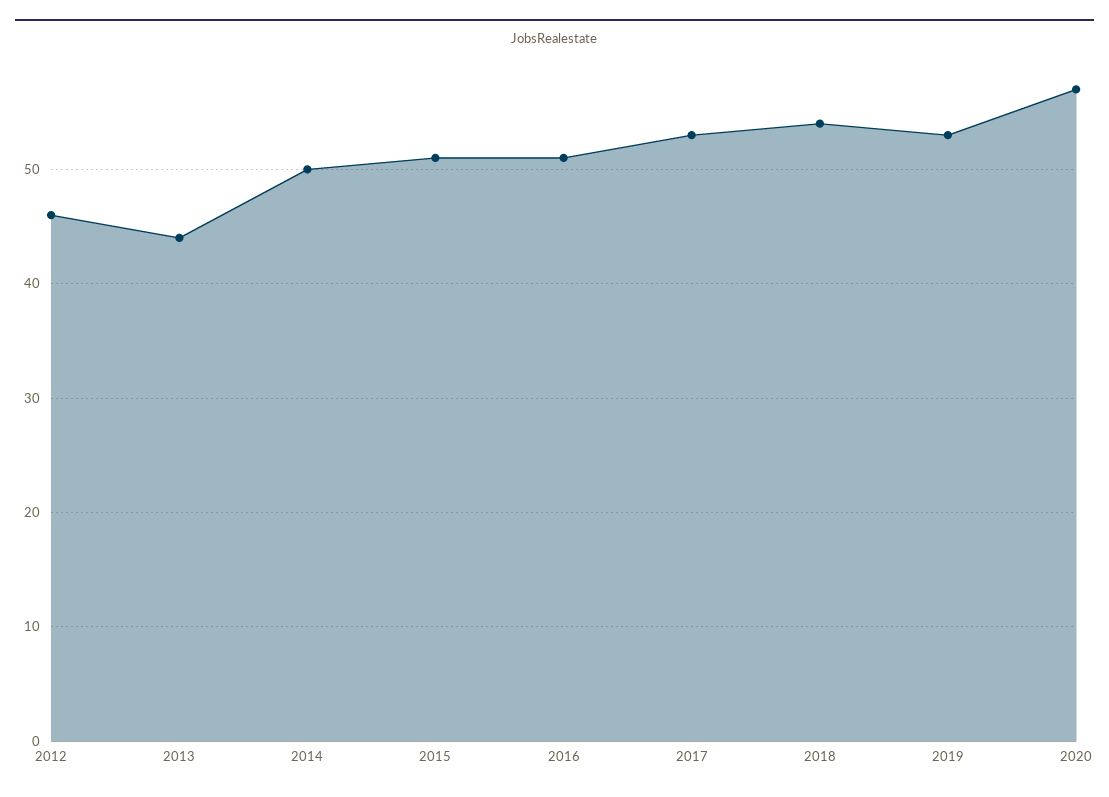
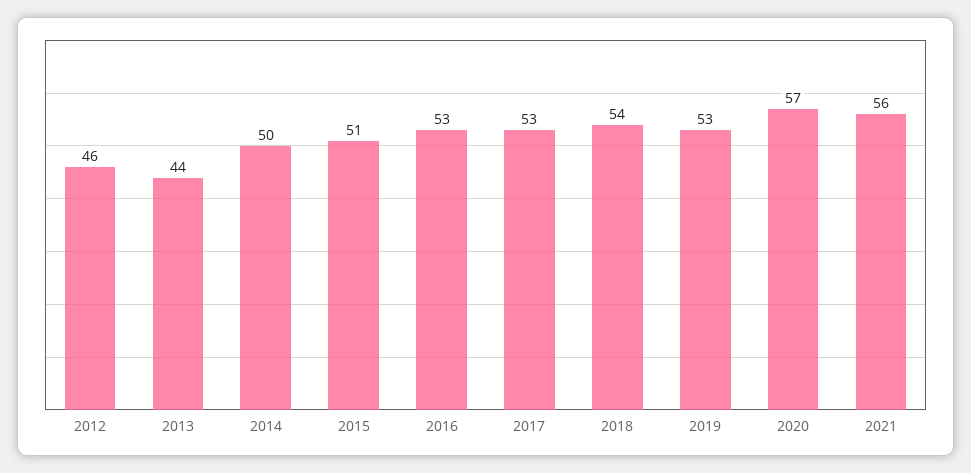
2016: 51 -> 53
2021: none -> 56

